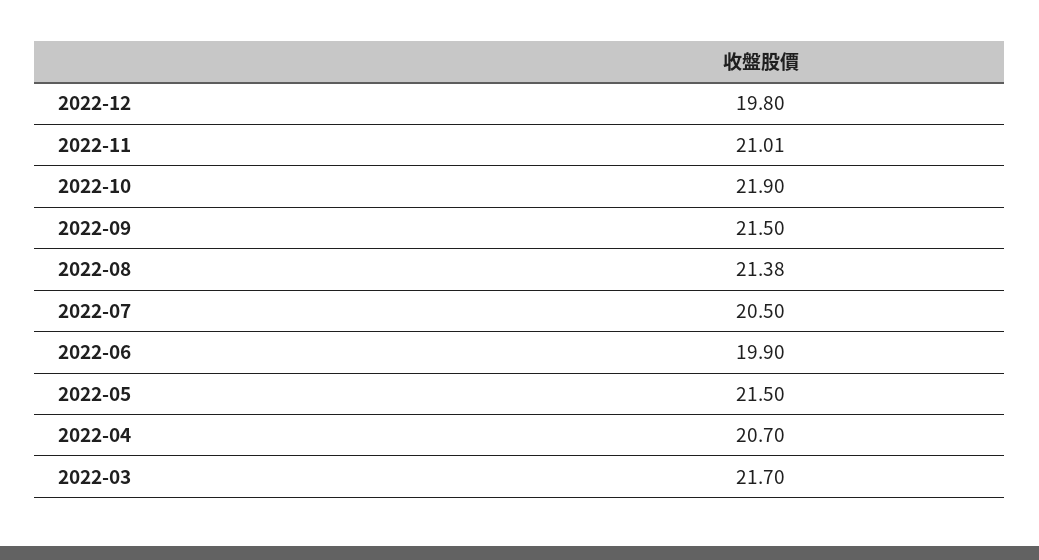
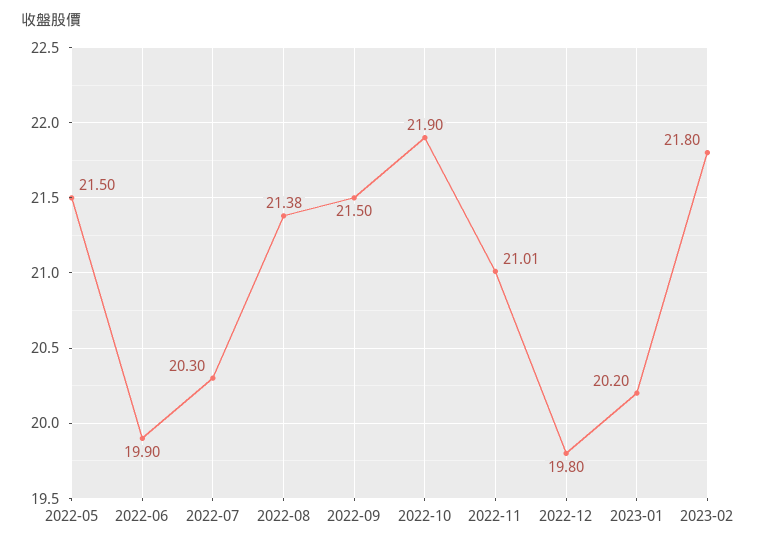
2022-07: 20.5 -> 20.3
2022-04: 20.7 -> none
2022-03: 21.7 -> none
2023-01: none -> 20.2
2023-02: none -> 21.8

